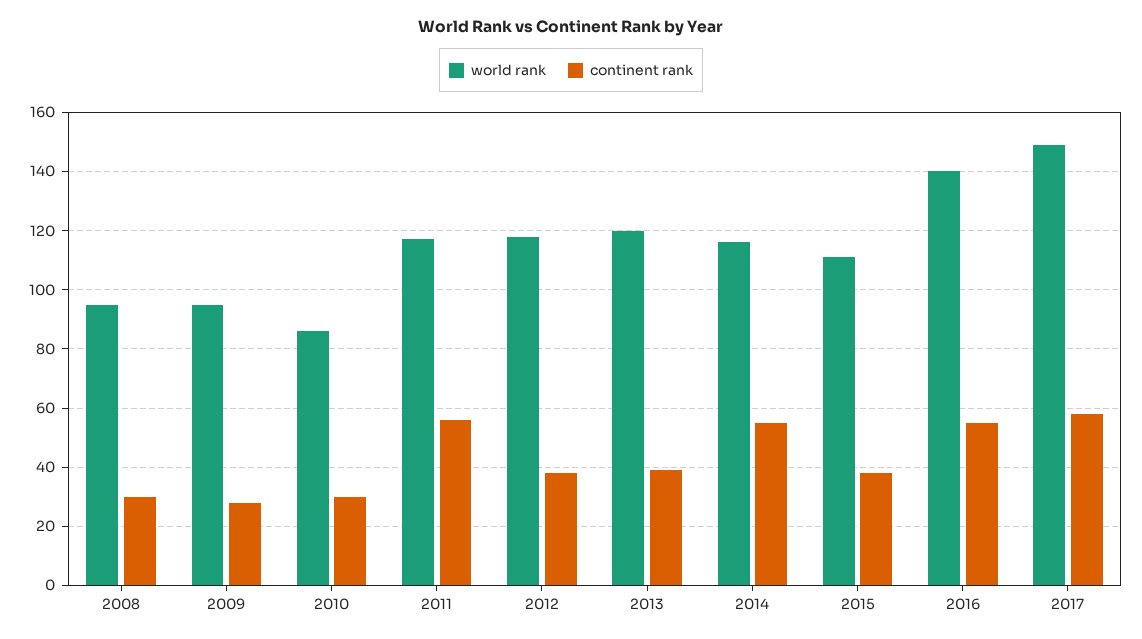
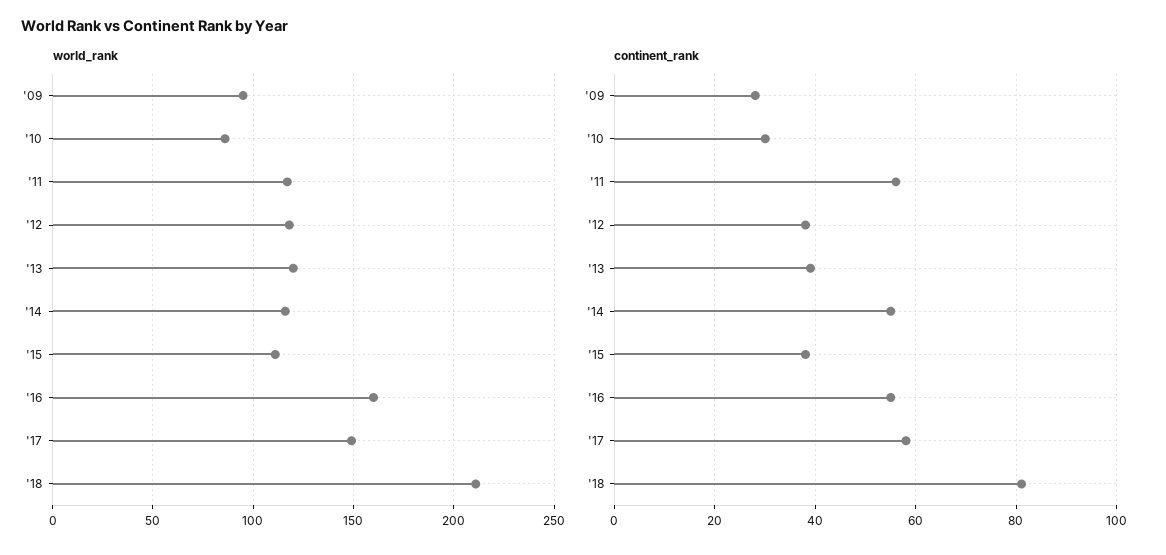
world rank, 2008: 95 -> none
continent rank, 2008: 30 -> none
world rank, 2016: 140 -> 160
world rank, '18: none -> 210
continent rank, '18: none -> 80

